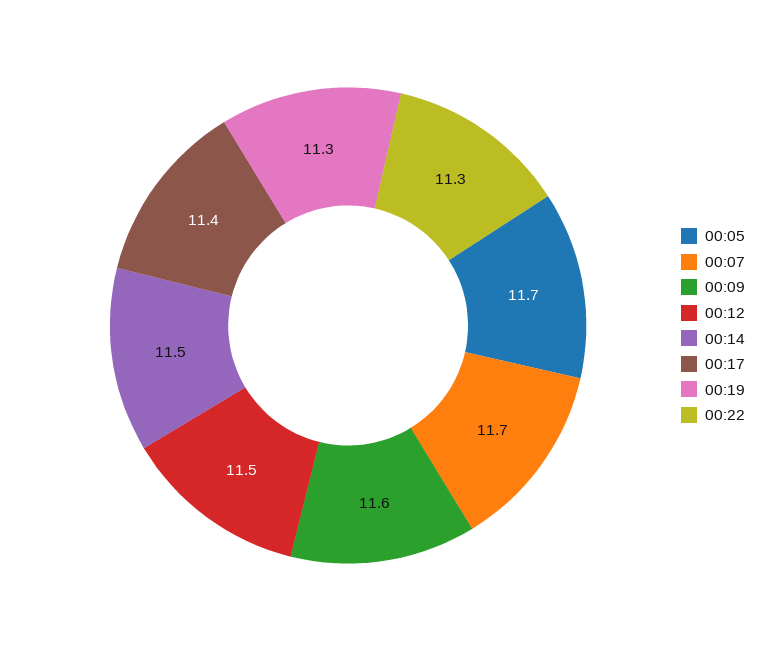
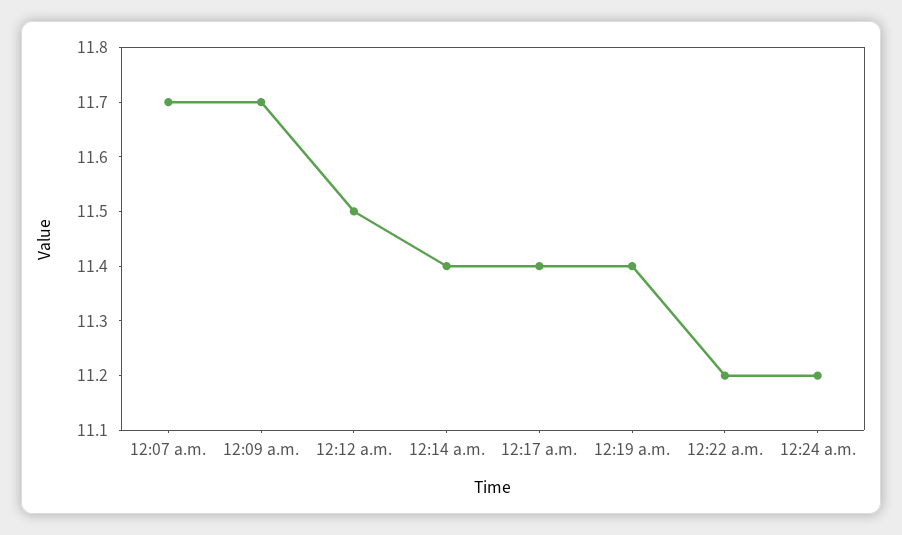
00:05: 11.7 -> none
00:09: 11.6 -> 11.7
00:14: 11.5 -> 11.4
00:19: 11.3 -> 11.4
00:22: 11.3 -> 11.2
12:24 a.m.: none -> 11.2

